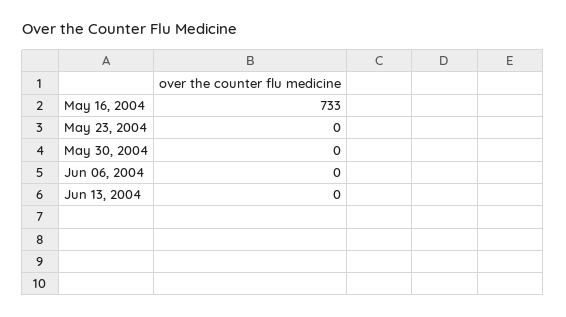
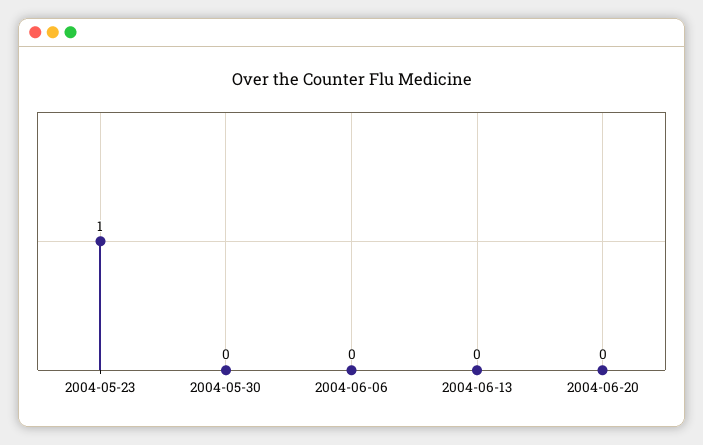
May 16, 2004: 733 -> none
May 23, 2004: 0 -> 1
2004-06-20: none -> 0

